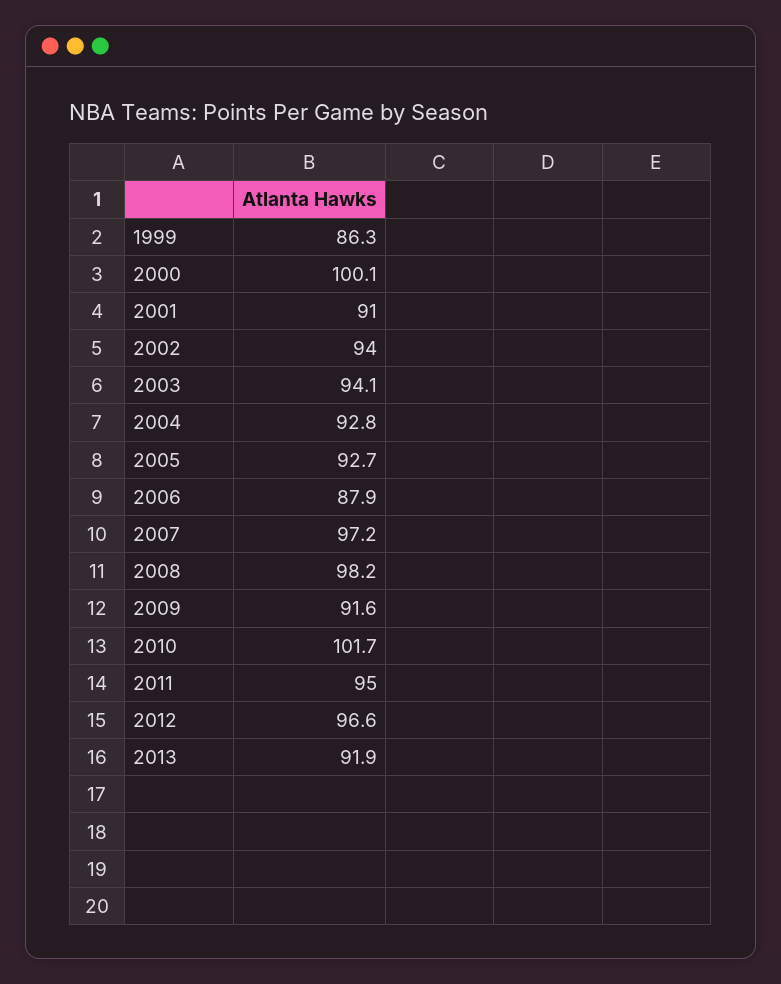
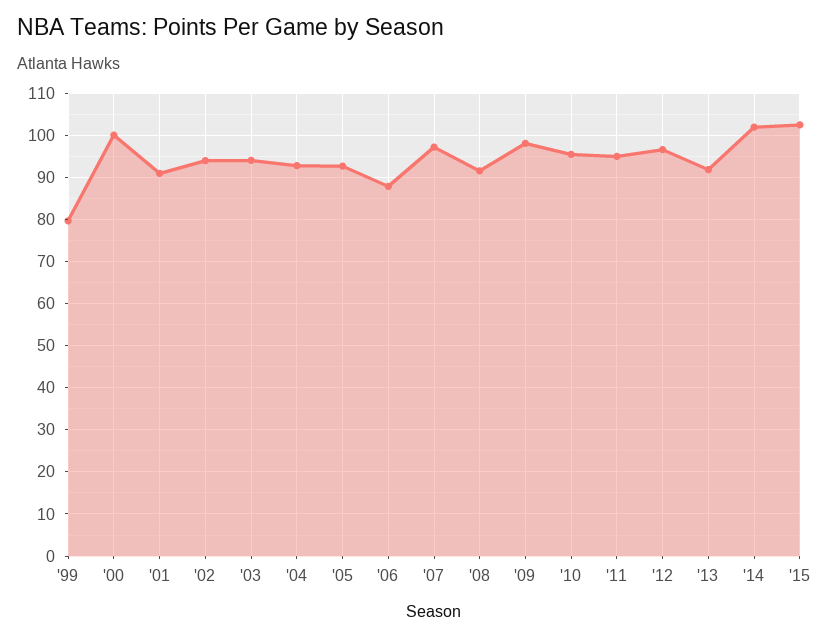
1999: 86.3 -> 80
2008: 98.2 -> 92
2009: 91.6 -> 98
2010: 101.7 -> 96
'14: none -> 102
'15: none -> 102

